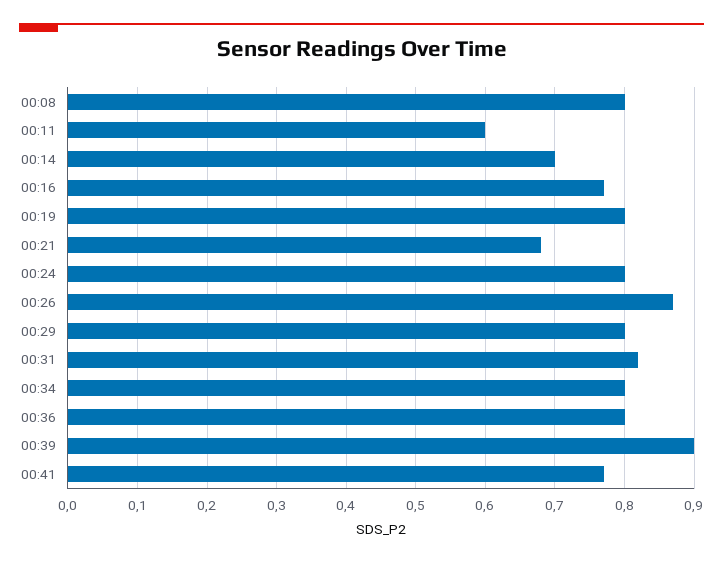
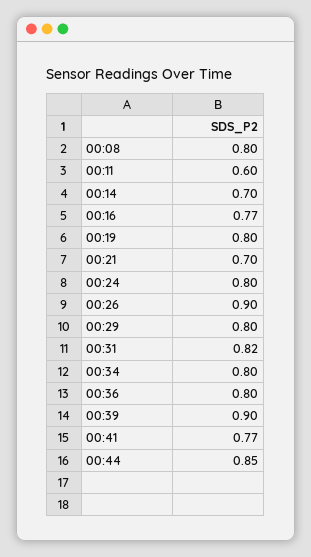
00:21: 0.68 -> 0.7
00:26: 0.87 -> 0.9
00:44: none -> 0.85

